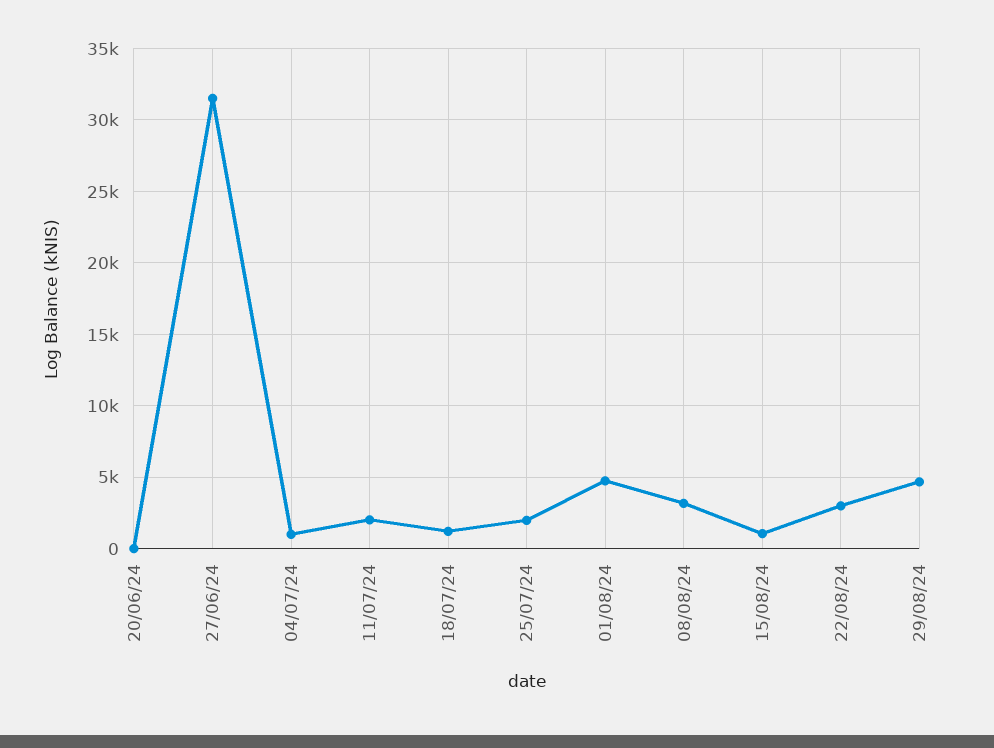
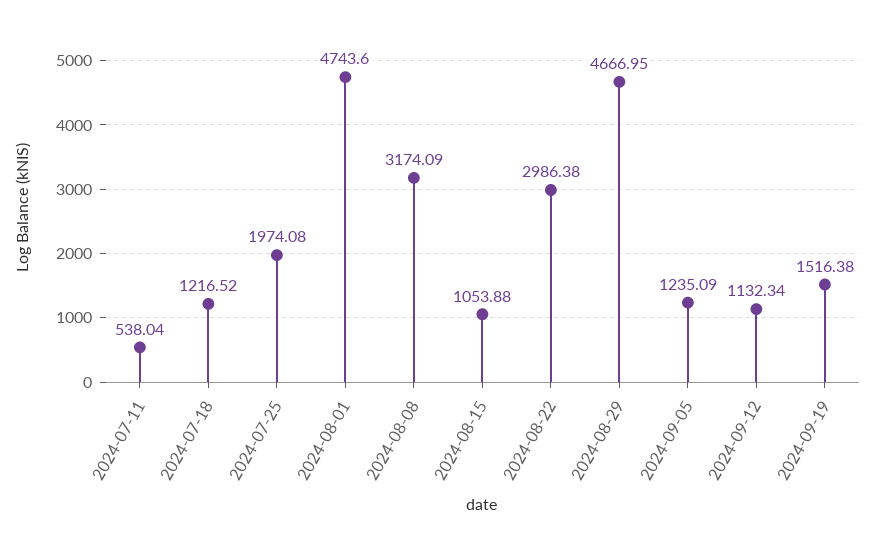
20/06/24: 0 -> none
27/06/24: 31500 -> none
04/07/24: 1000 -> none
11/07/24: 2000 -> 538.04
2024-09-05: none -> 1235.09
2024-09-12: none -> 1132.34
2024-09-19: none -> 1516.38

